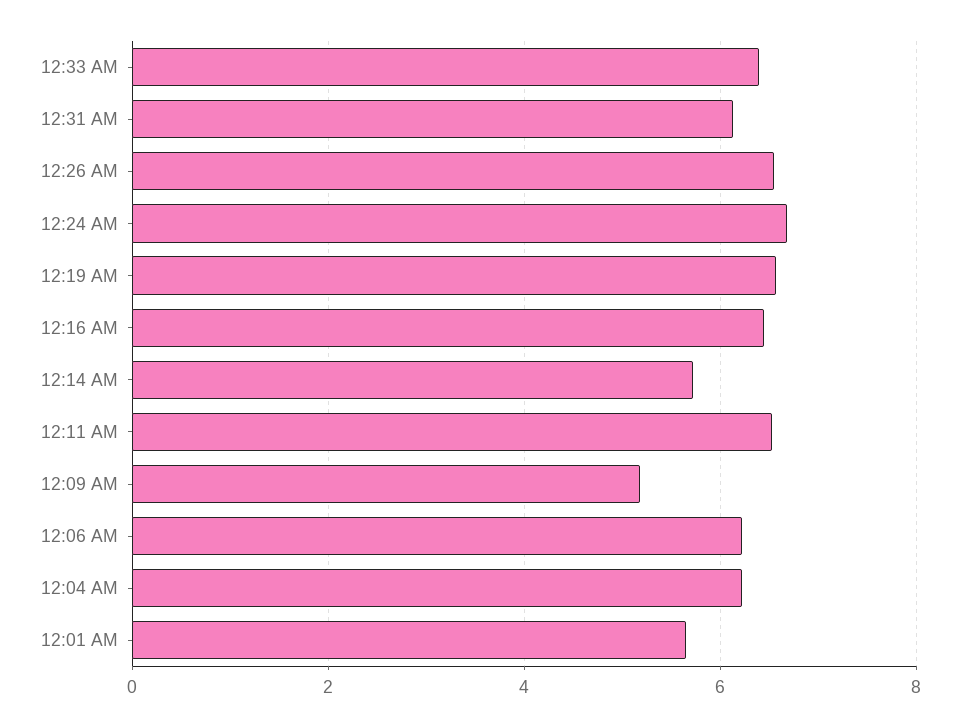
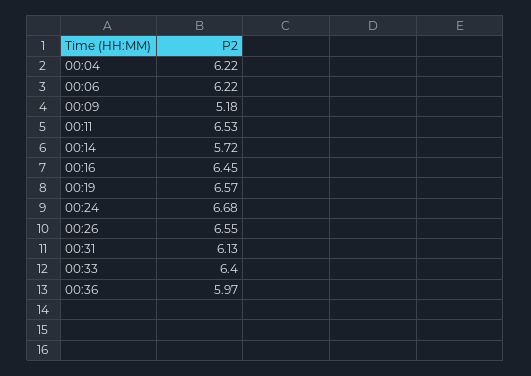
12:01 AM: 5.6 -> none
00:36: none -> 5.97

